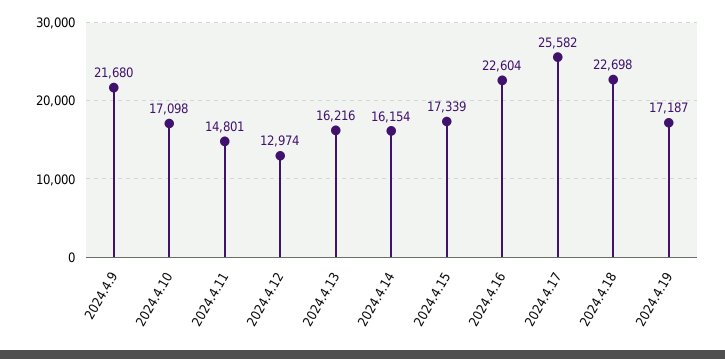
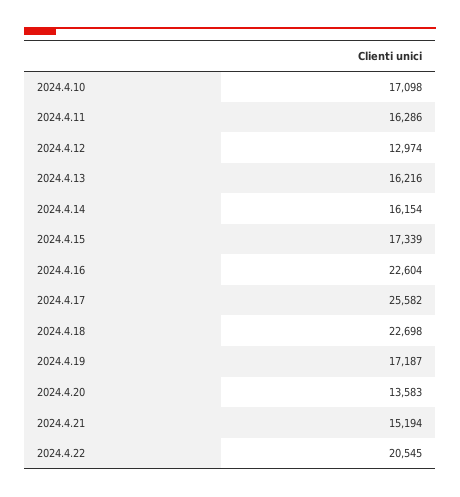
2024.4.9: 21680 -> none
2024.4.11: 14801 -> 16286
2024.4.20: none -> 13583
2024.4.21: none -> 15194
2024.4.22: none -> 20545

